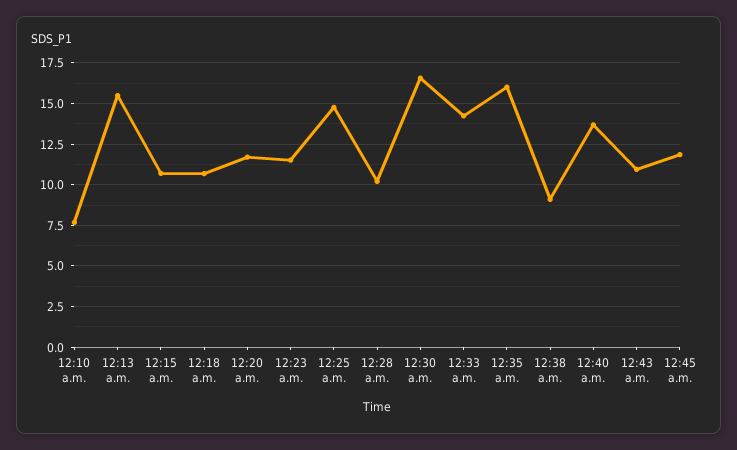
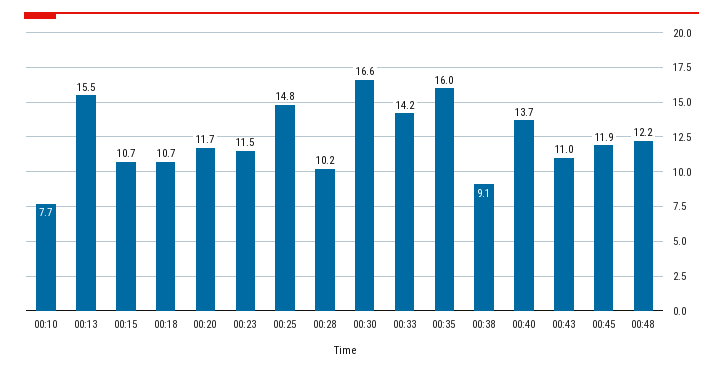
00:48: none -> 12.2

